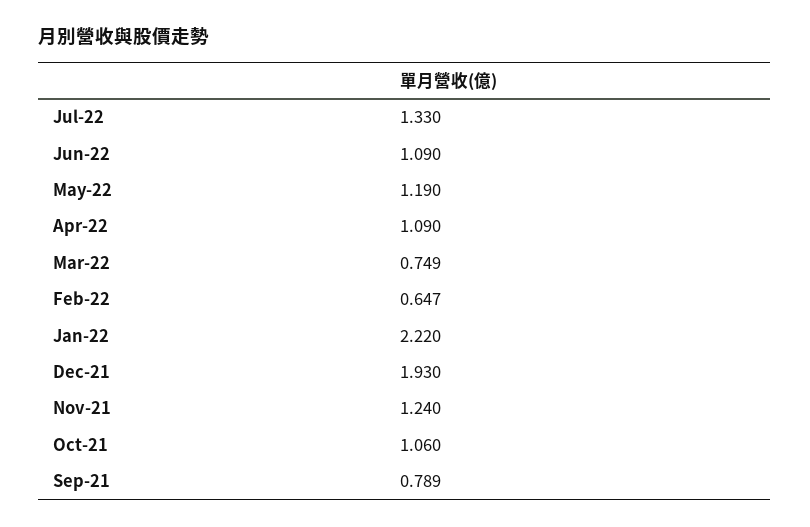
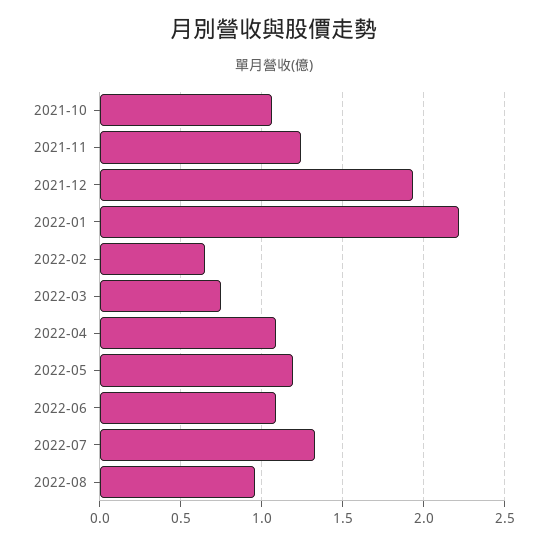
Sep-21: 0.789 -> none
2022-08: none -> 0.95

